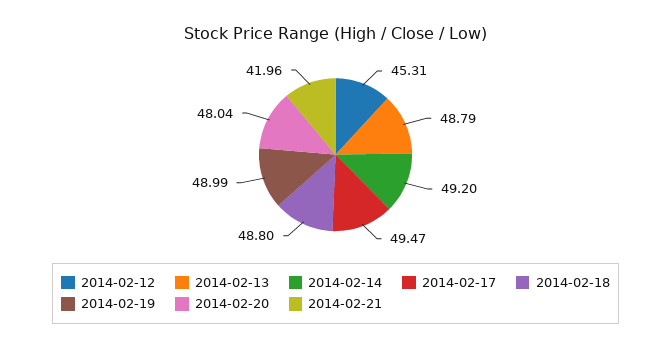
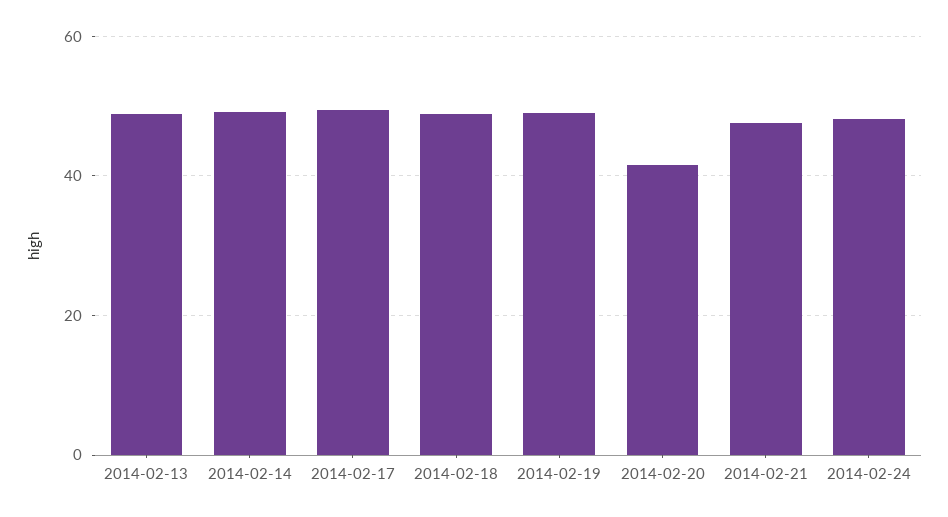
2014-02-12: 45.31 -> none
2014-02-20: 48.04 -> 42
2014-02-21: 41.96 -> 48
2014-02-24: none -> 48

